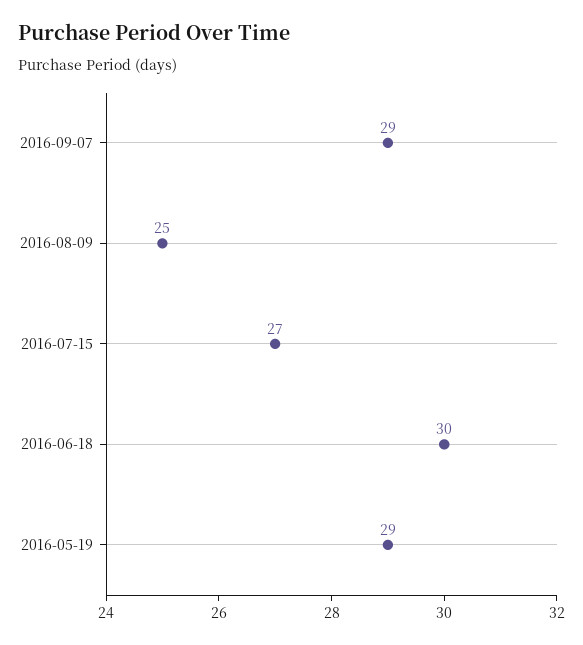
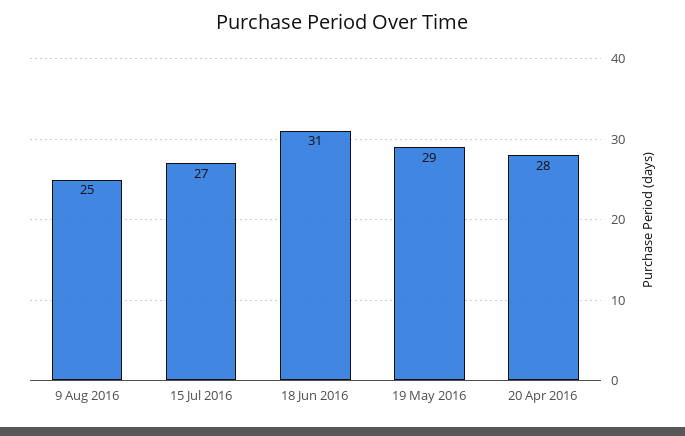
2016-09-07: 29 -> none
2016-06-18: 30 -> 31
20 Apr 2016: none -> 28

